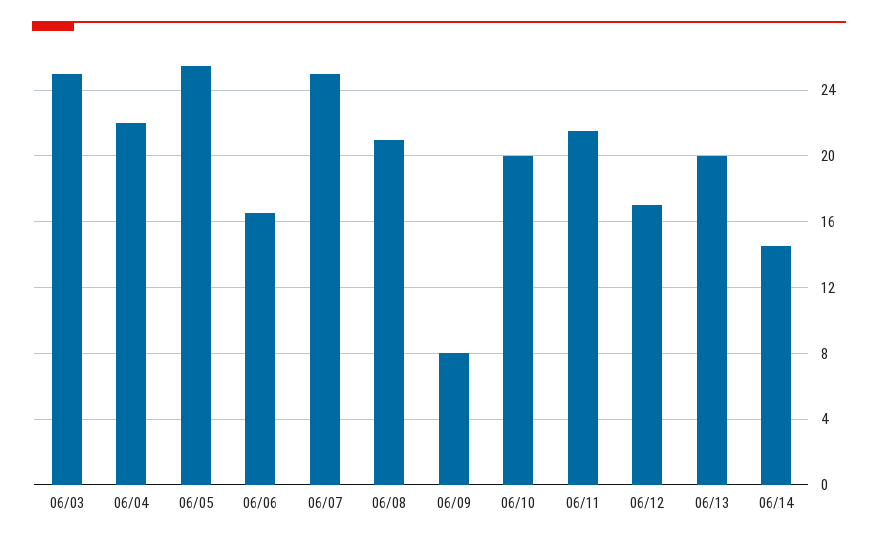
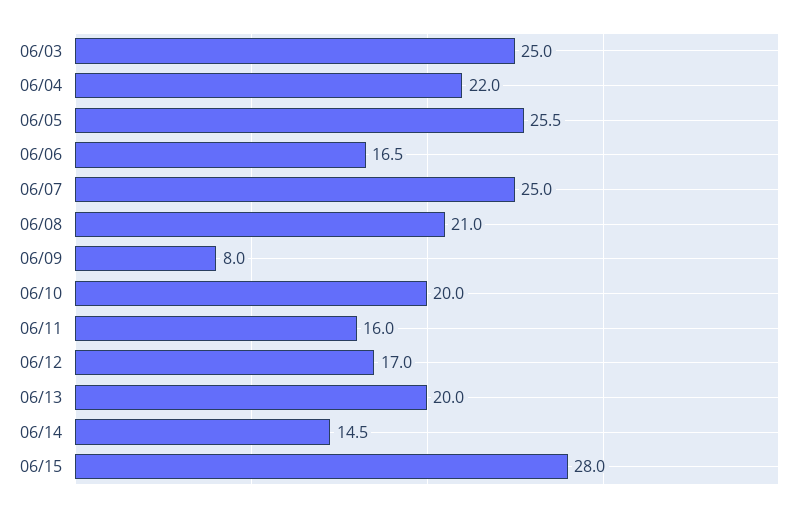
06/11: 21.5 -> 16
06/15: none -> 28

